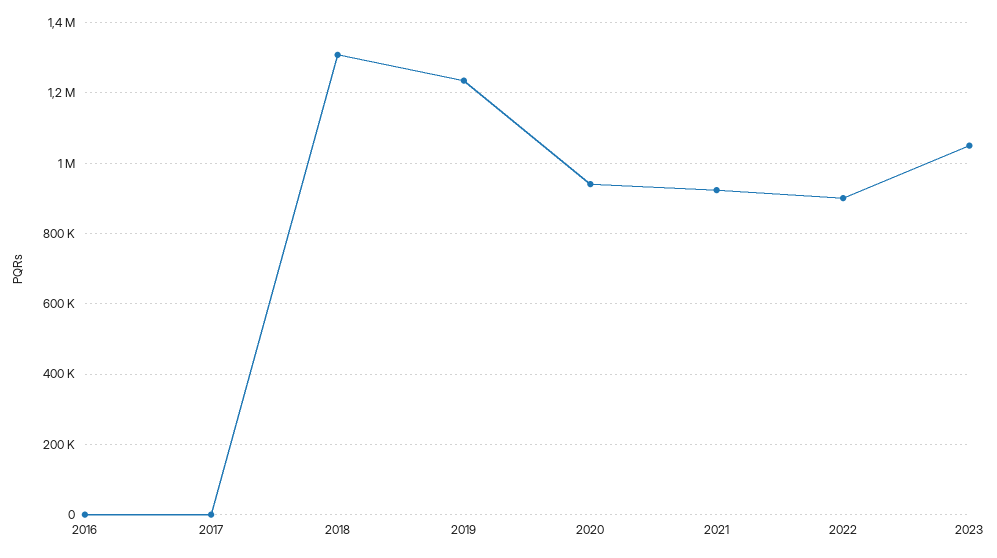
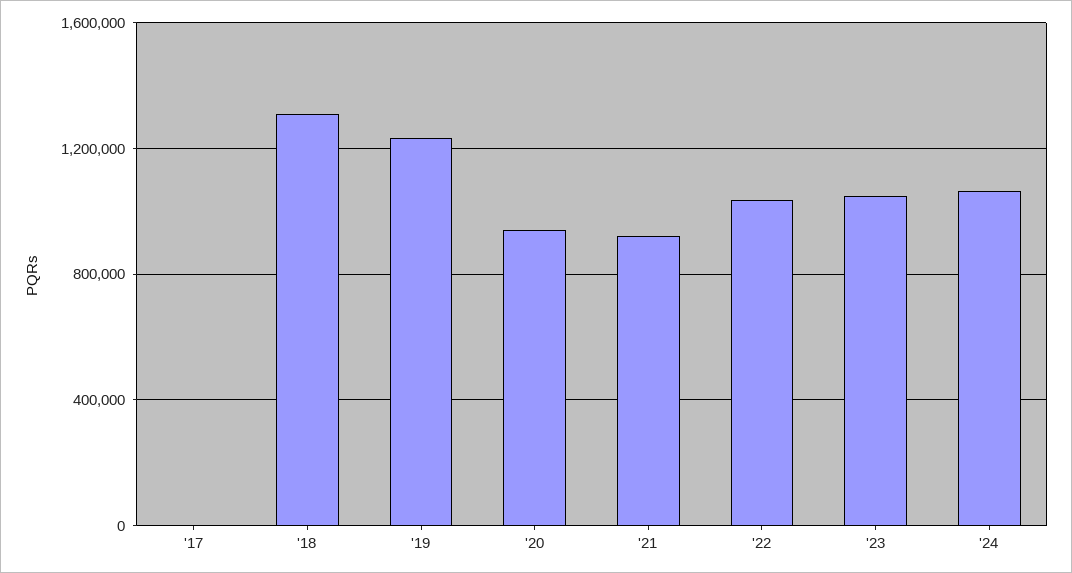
2016: 0 -> none
2022: 900000 -> 1050000
'24: none -> 1050000

